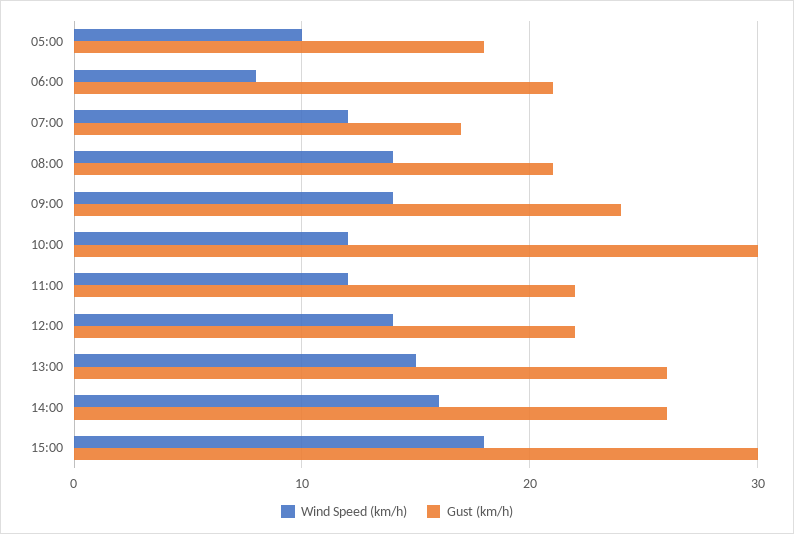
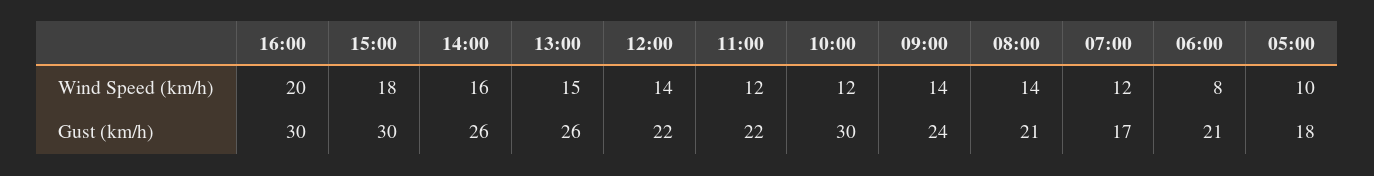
Wind Speed (km/h), 16:00: none -> 20
Gust (km/h), 16:00: none -> 30

